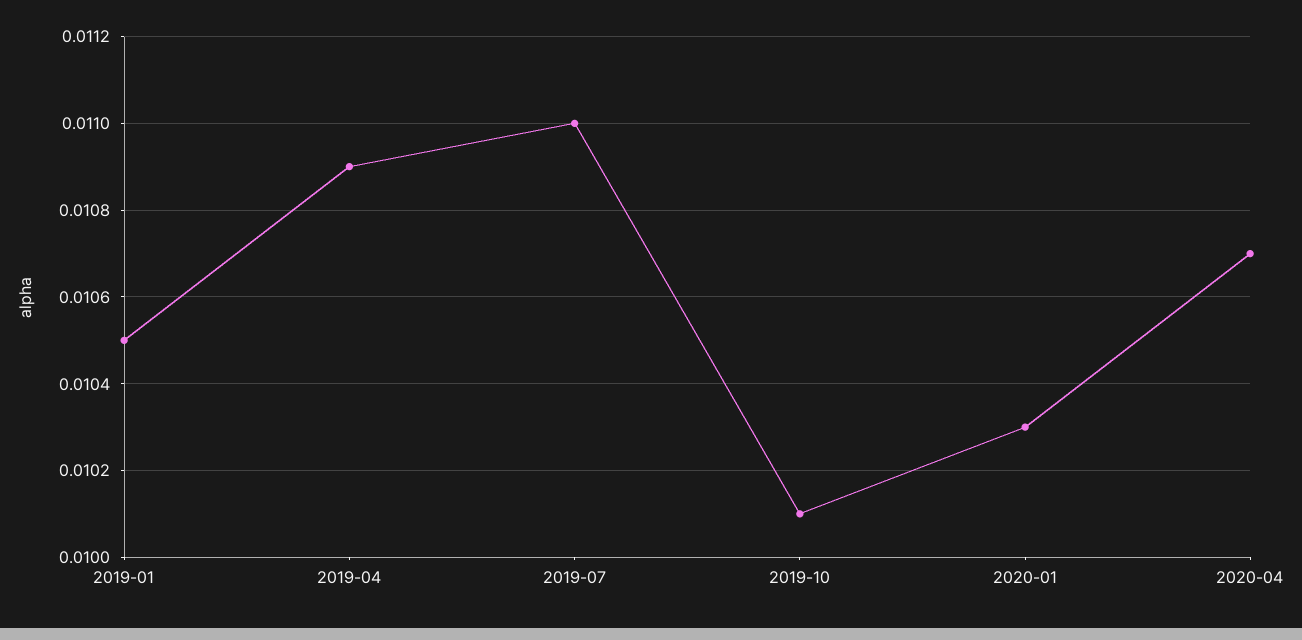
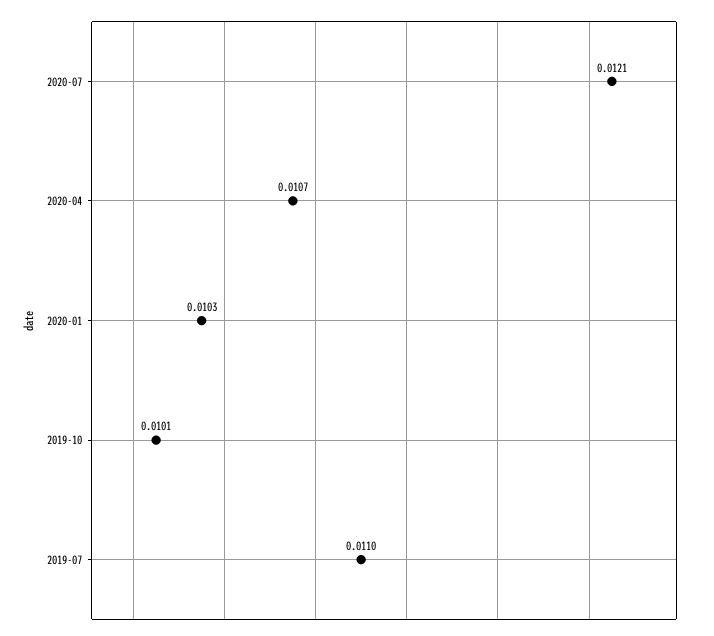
2019-01: 0.0105 -> none
2019-04: 0.0109 -> none
2020-07: none -> 0.0121

